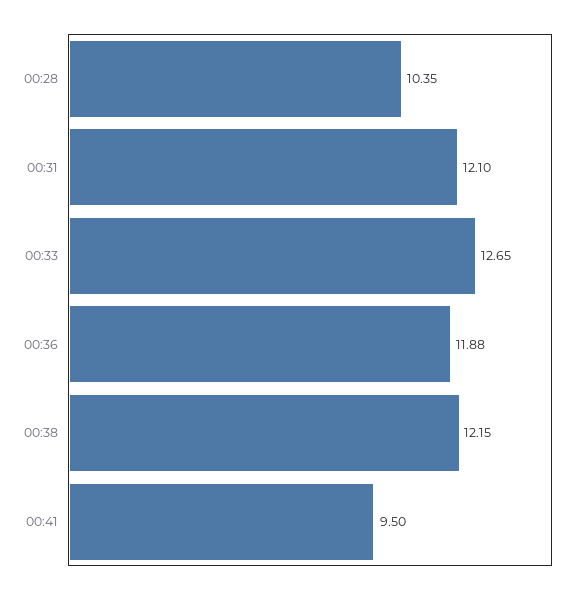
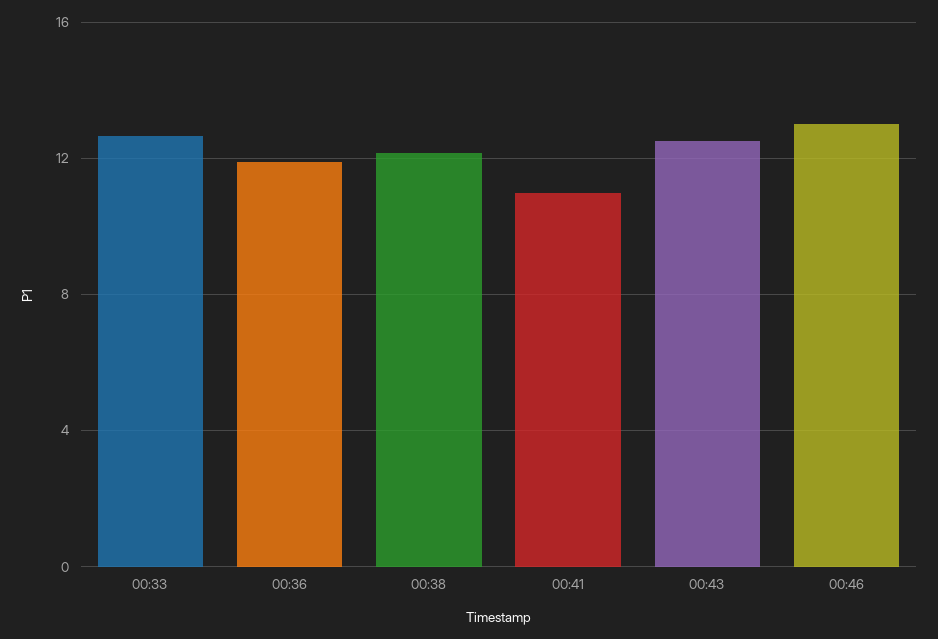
00:28: 10.35 -> none
00:31: 12.1 -> none
00:41: 9.5 -> 11
00:43: none -> 12.5
00:46: none -> 13

